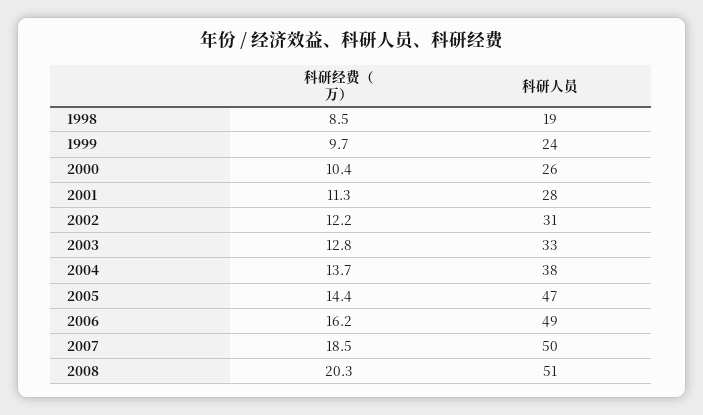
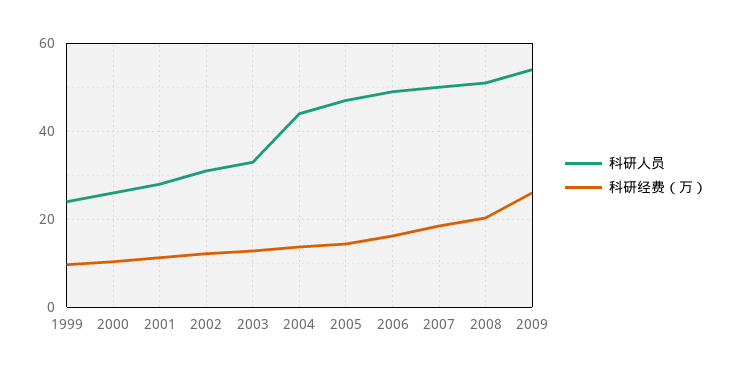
科研经费（万）, 1998: 8.5 -> none
科研人员, 1998: 19 -> none
科研人员, 2004: 38 -> 44
科研人员, 2009: none -> 54
科研经费（万）, 2009: none -> 26

